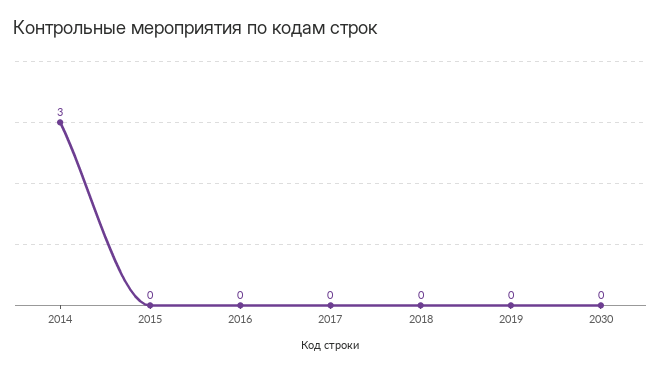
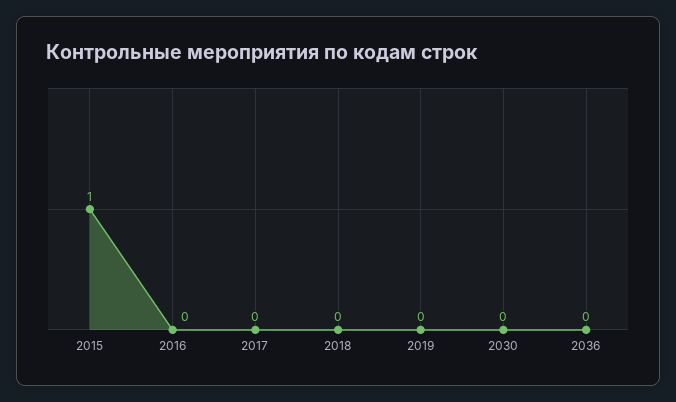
2014: 3 -> none
2015: 0 -> 1
2036: none -> 0

